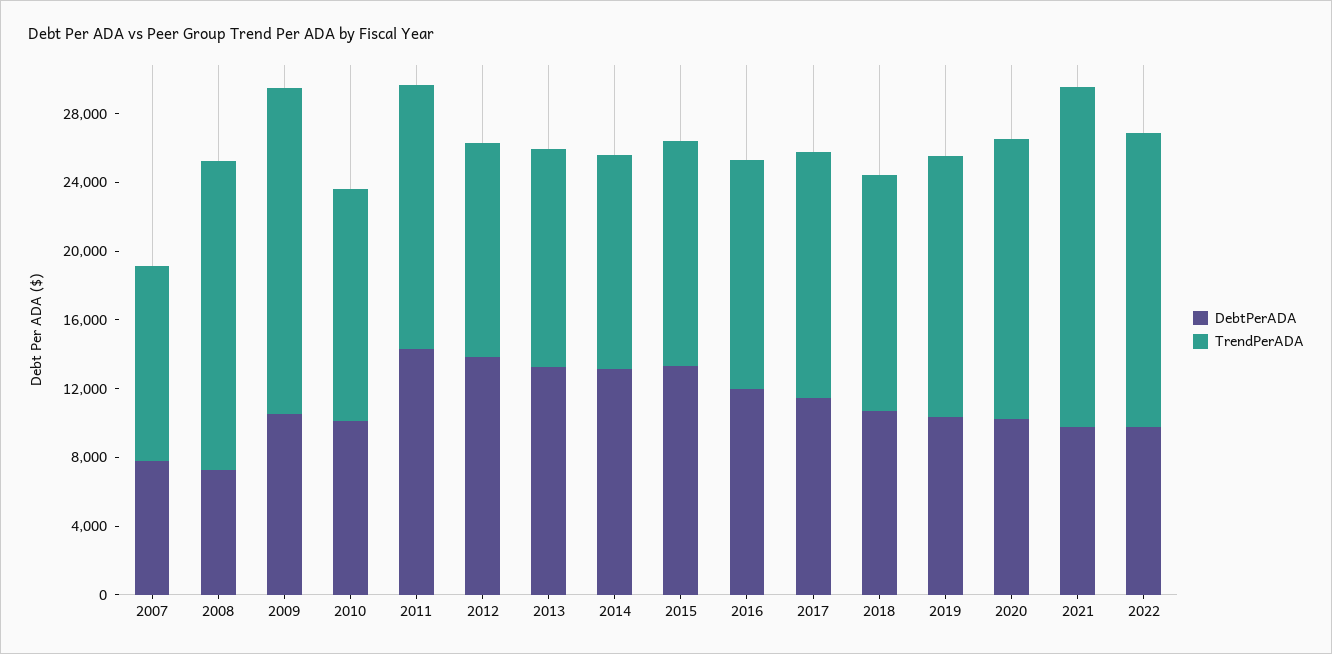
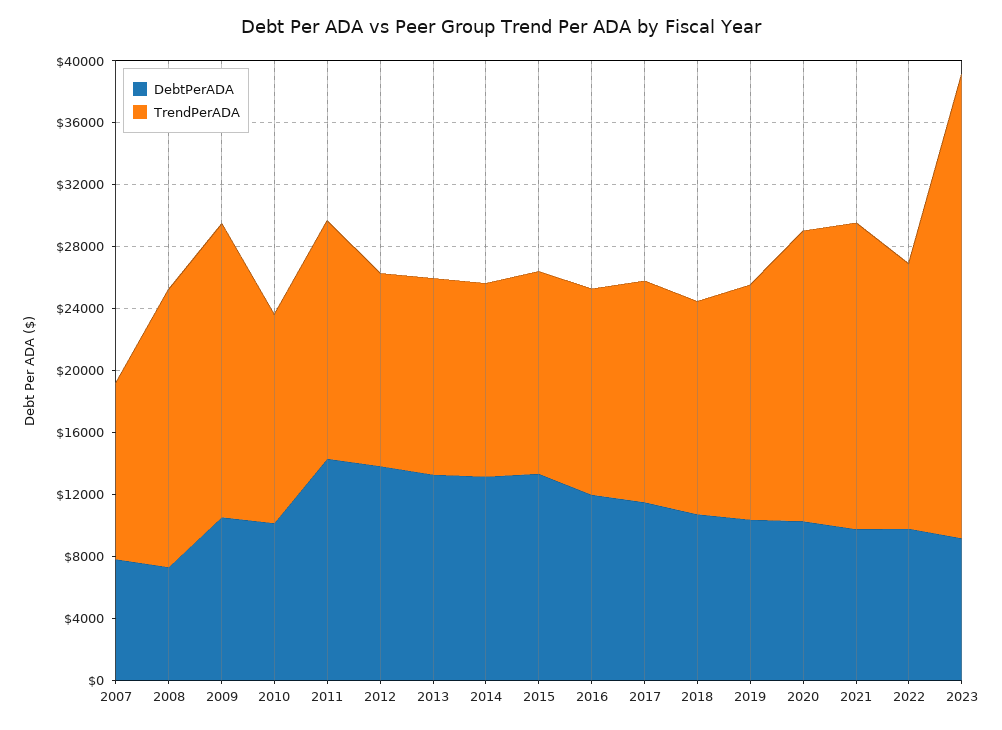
TrendPerADA, 2020: 16000 -> 19000
DebtPerADA, 2023: none -> 9000
TrendPerADA, 2023: none -> 30000

